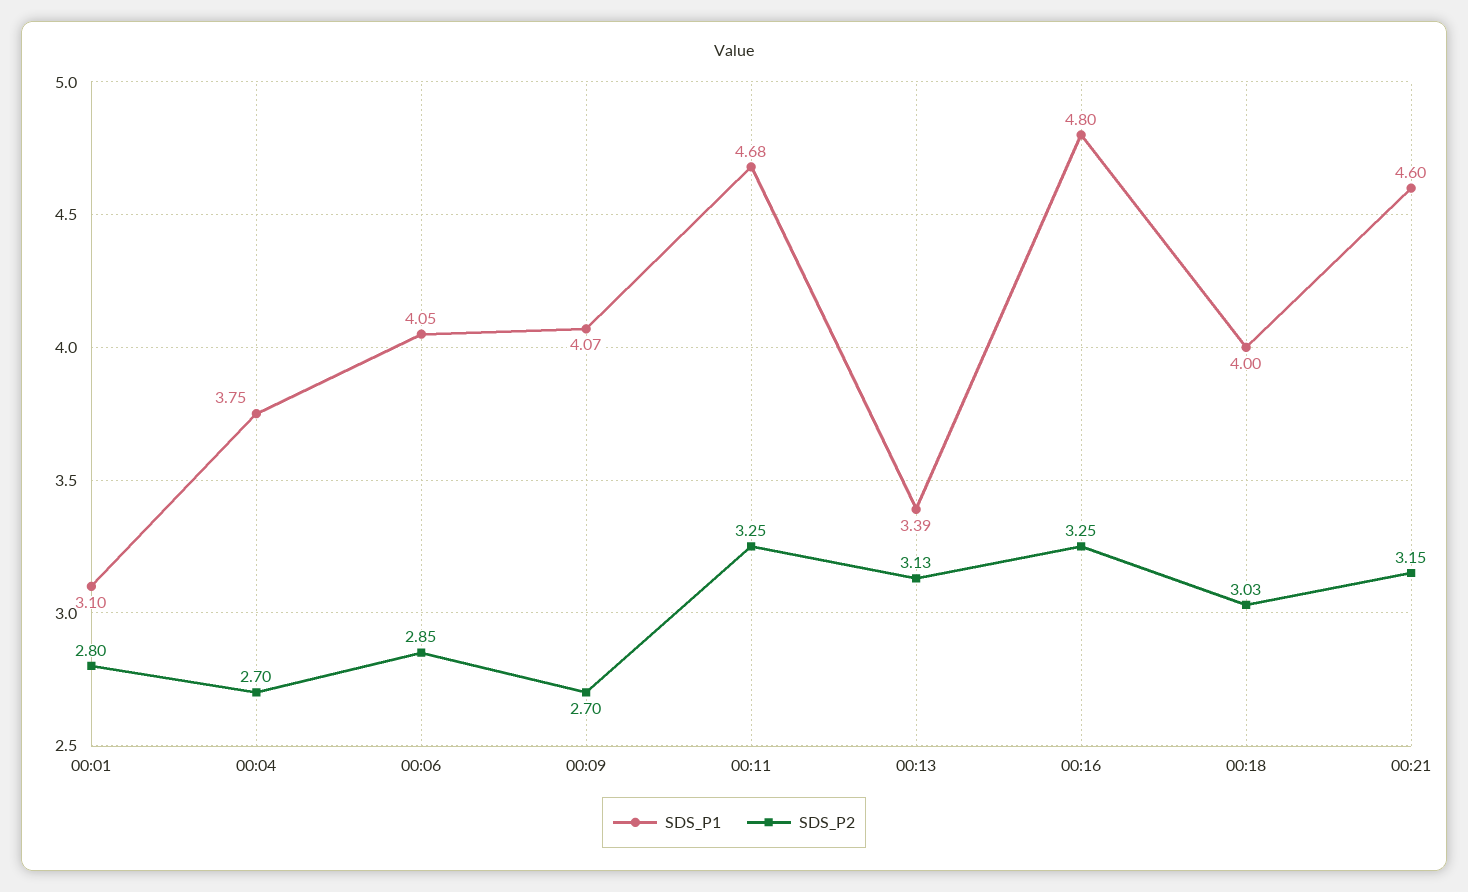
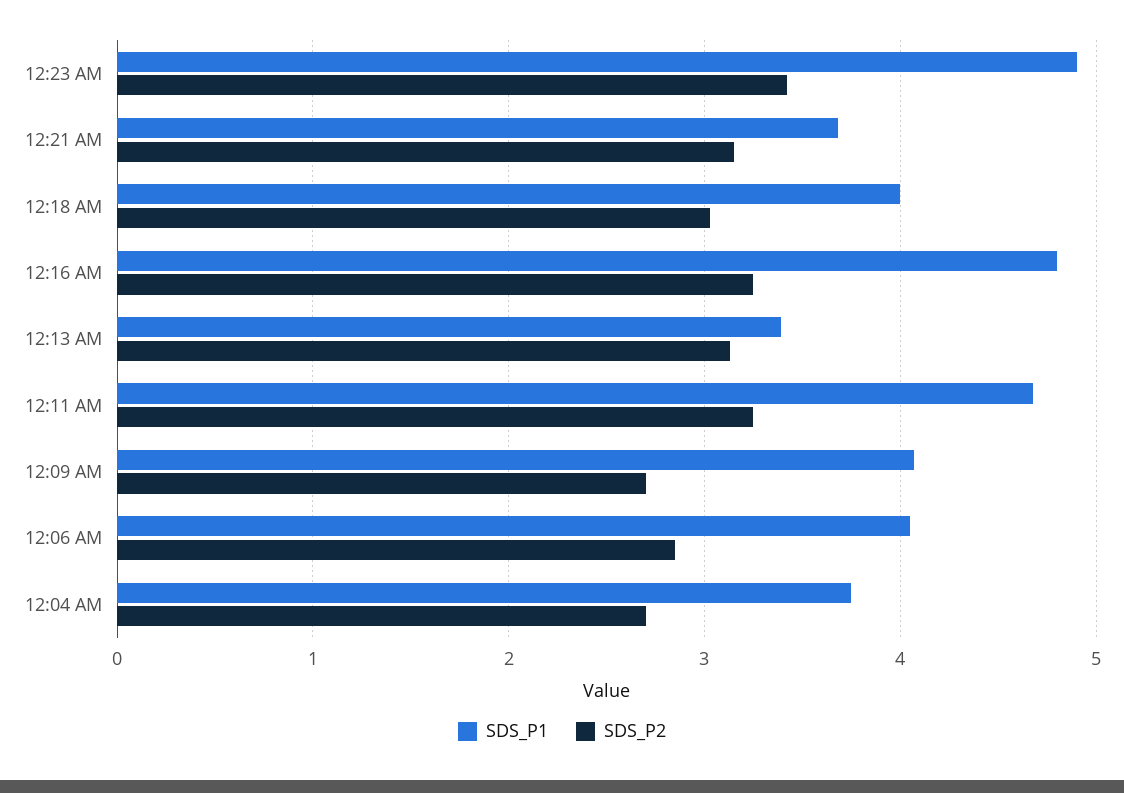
SDS_P1, 00:01: 3.1 -> none
SDS_P2, 00:01: 2.8 -> none
SDS_P1, 00:21: 4.6 -> 3.7
SDS_P1, 12:23 AM: none -> 4.9
SDS_P2, 12:23 AM: none -> 3.4

